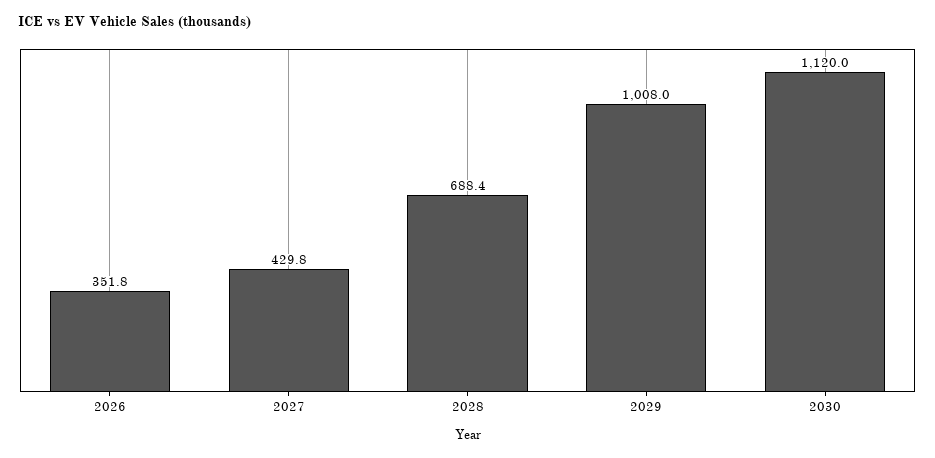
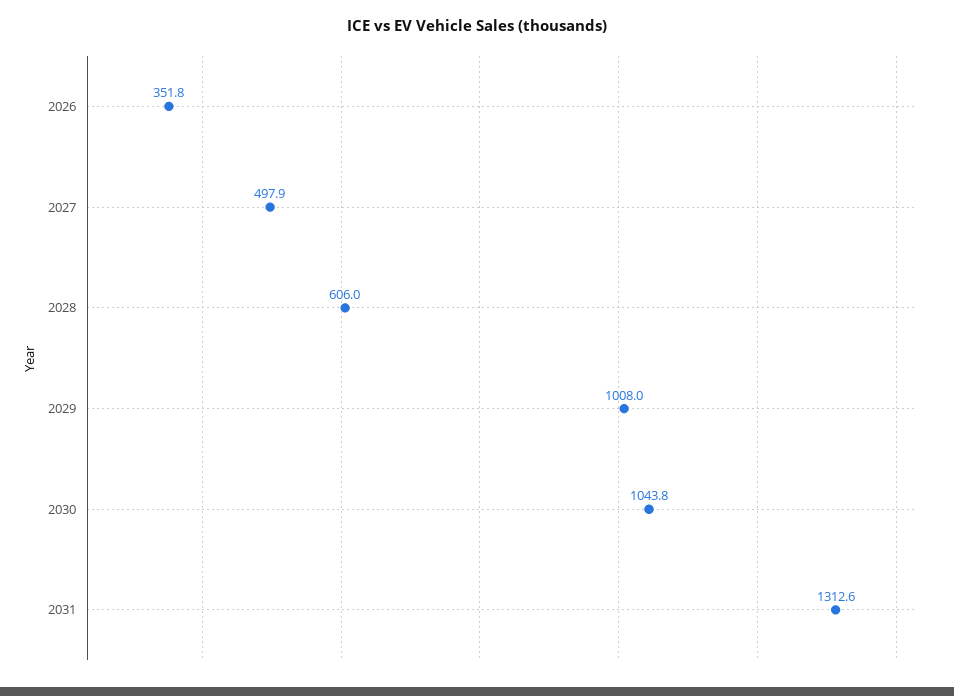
2027: 429.8 -> 497.9
2028: 688.4 -> 606
2030: 1120 -> 1043.8
2031: none -> 1312.6

